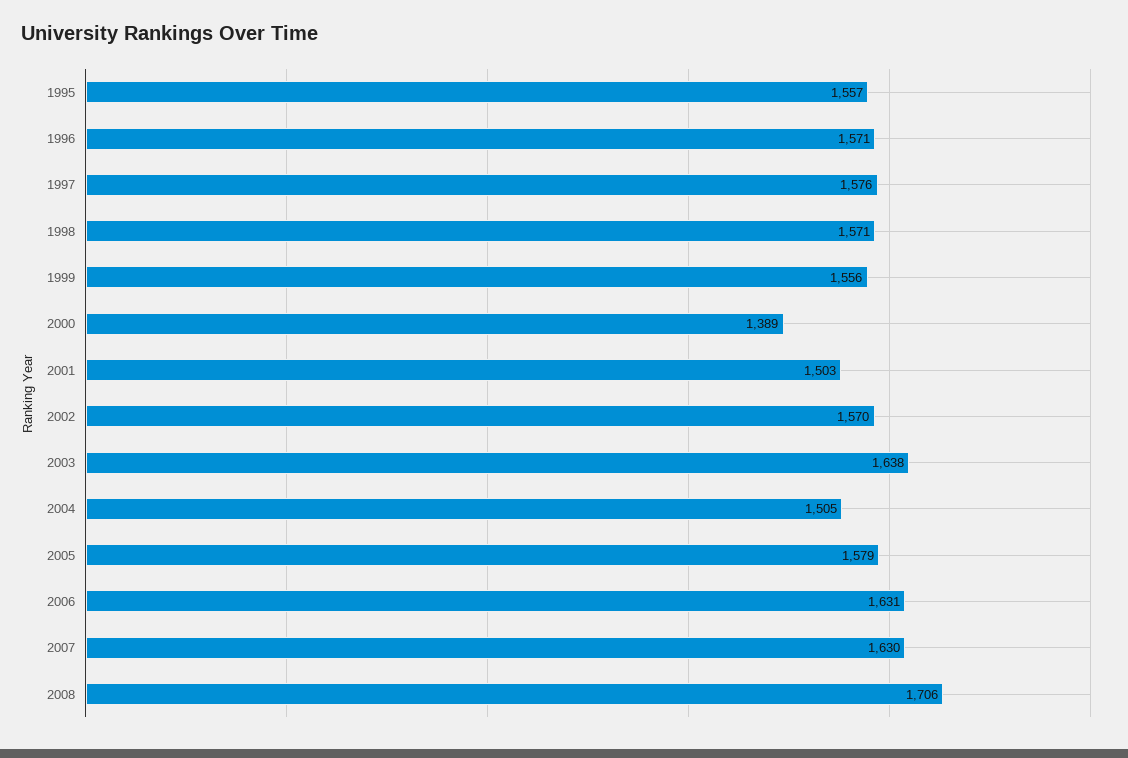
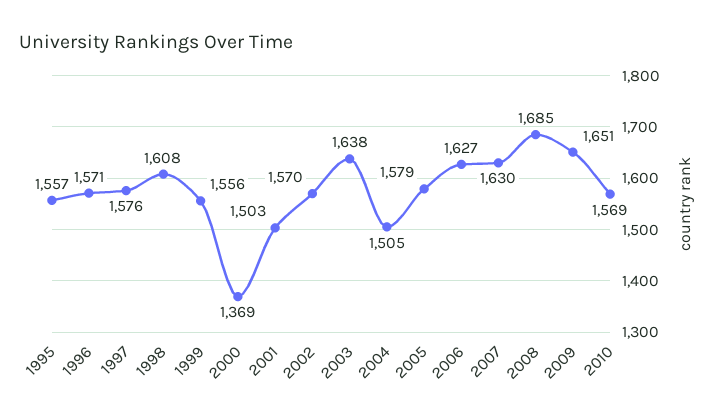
1998: 1571 -> 1608
2000: 1389 -> 1369
2006: 1631 -> 1627
2008: 1706 -> 1685
2009: none -> 1651
2010: none -> 1569

